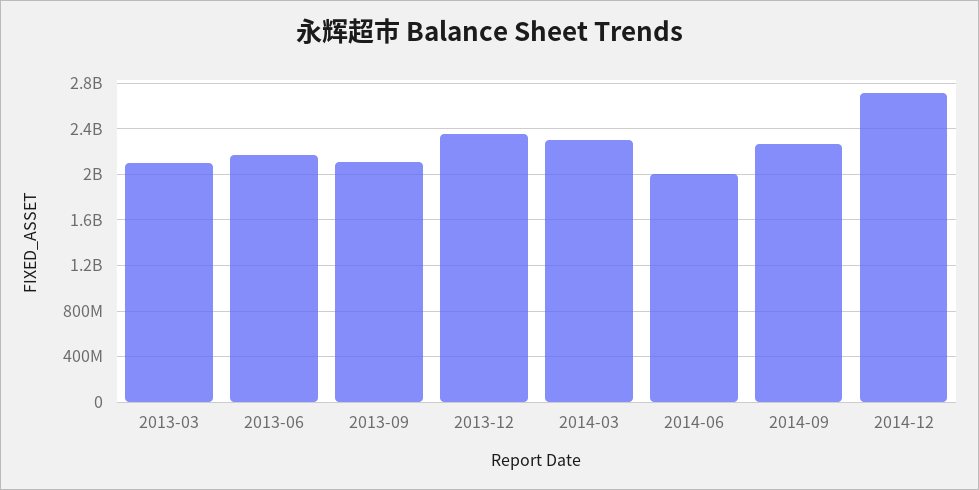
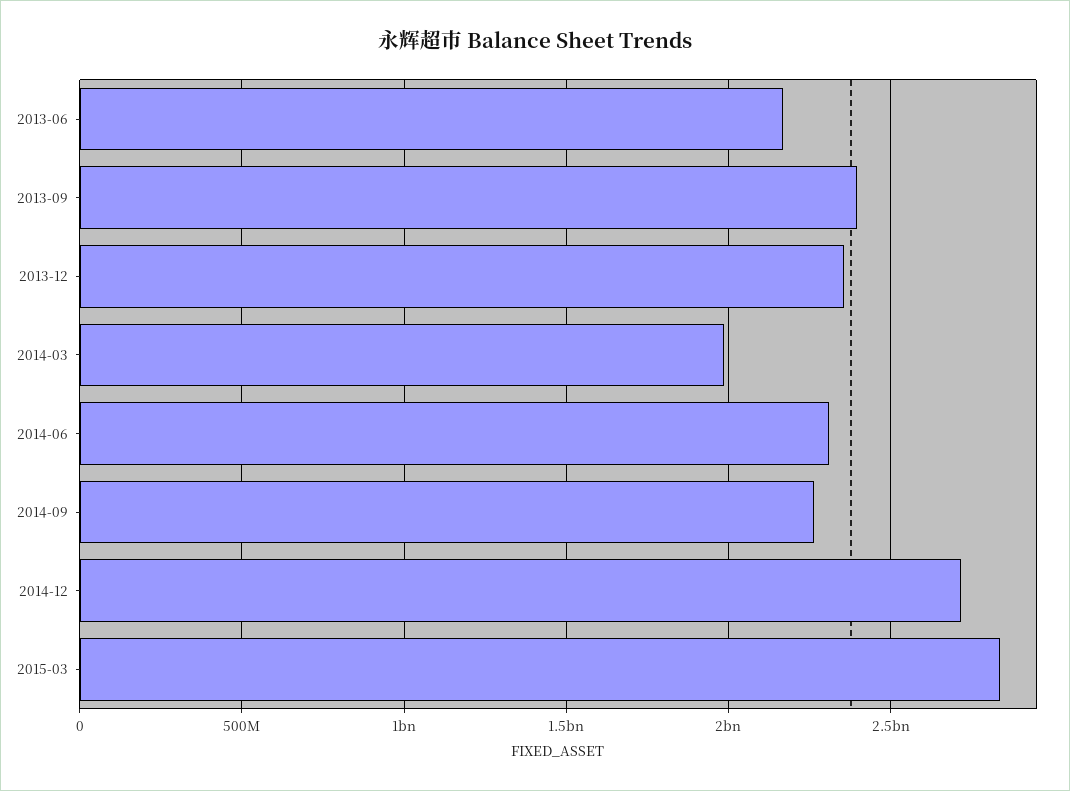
2013-03: 2100000000 -> none
2013-09: 2100000000 -> 2400000000
2014-03: 2300000000 -> 2000000000
2014-06: 2000000000 -> 2300000000
2015-03: none -> 2850000000

